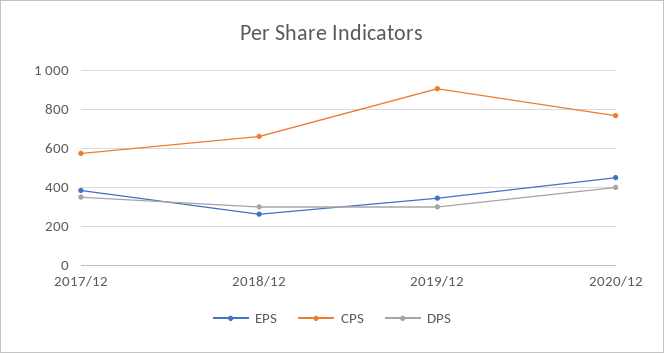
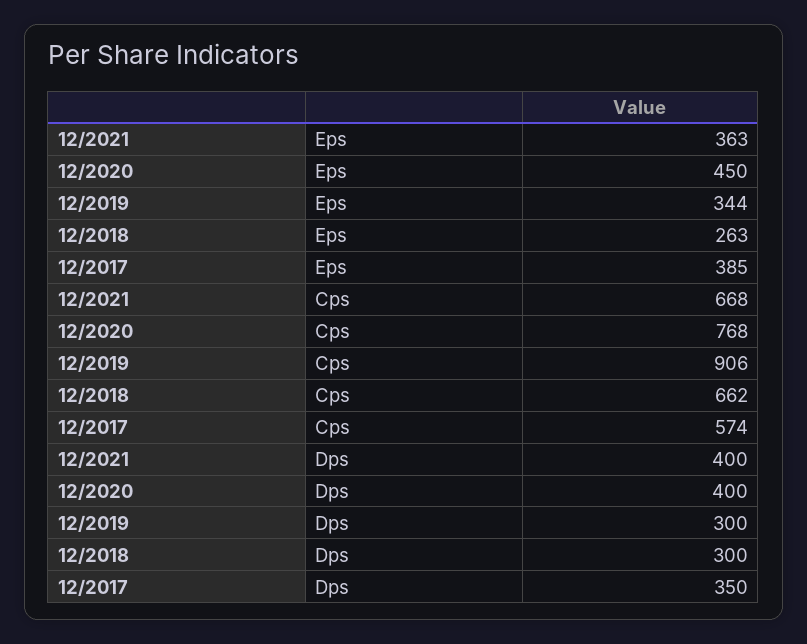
EPS, 12/2021: none -> 363
CPS, 12/2021: none -> 668
DPS, 12/2021: none -> 400

